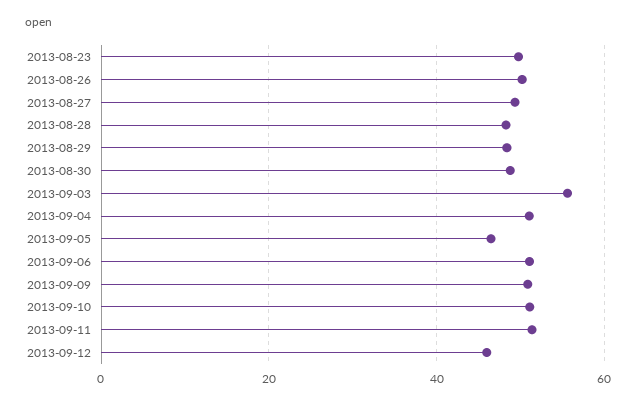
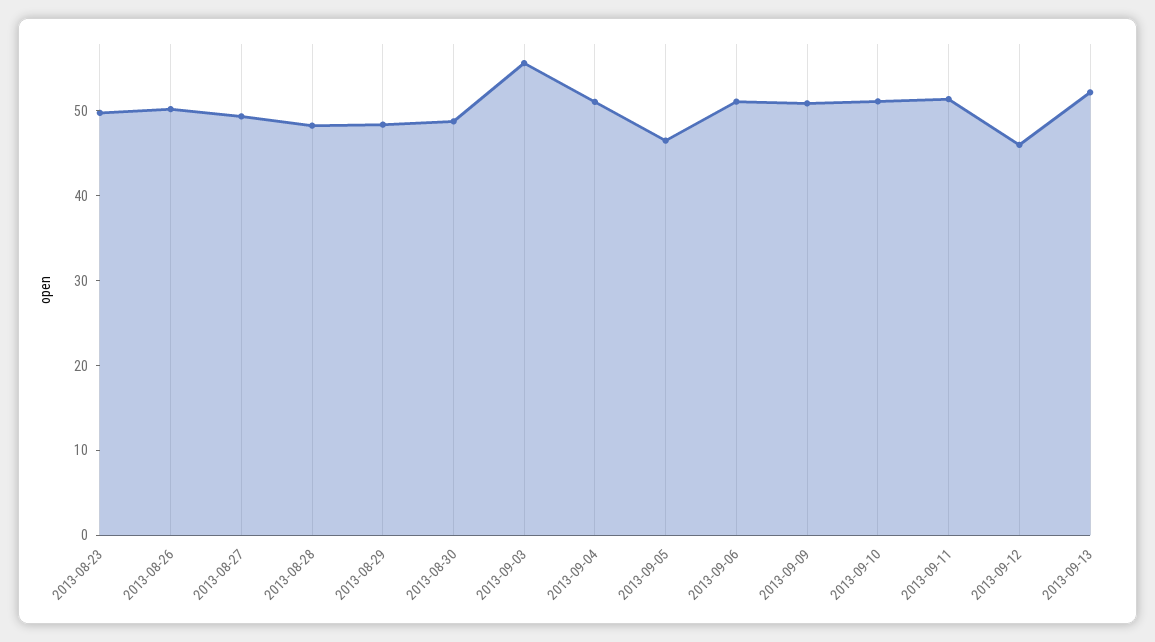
2013-09-13: none -> 52

